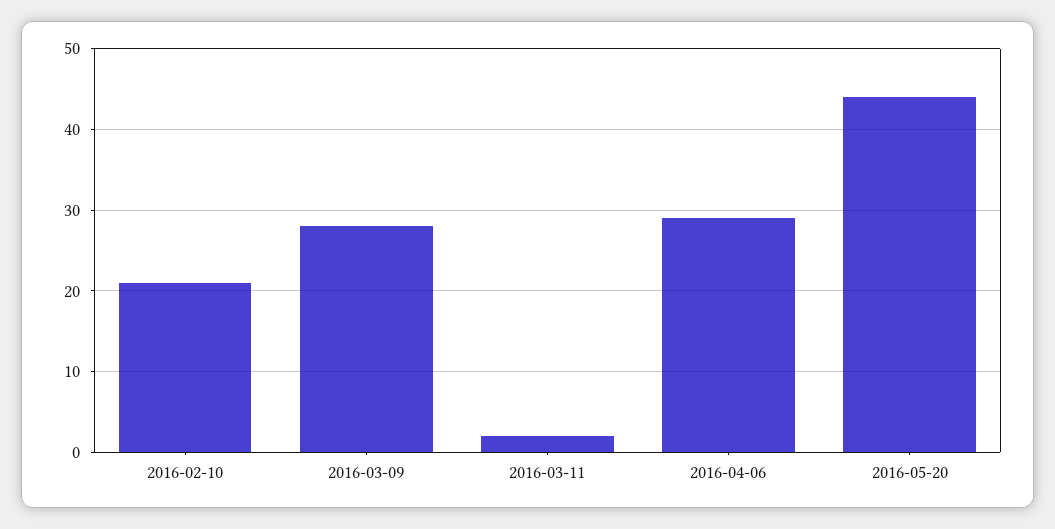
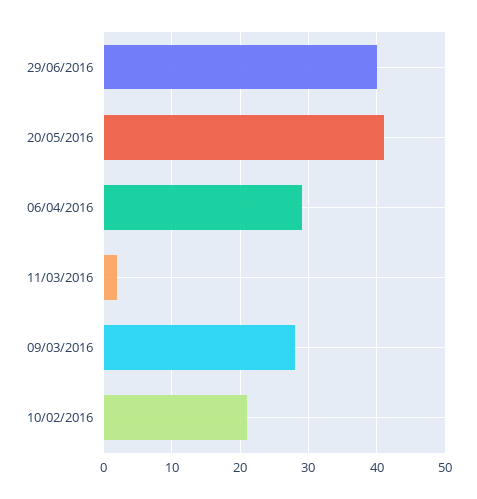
2016-05-20: 44 -> 41
29/06/2016: none -> 40

